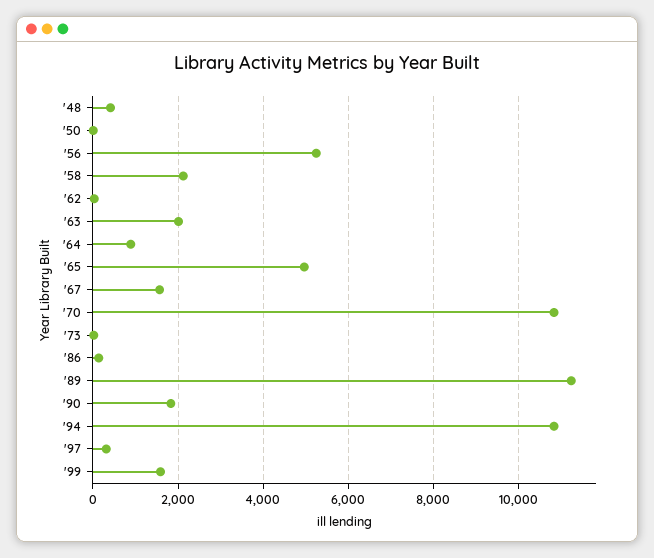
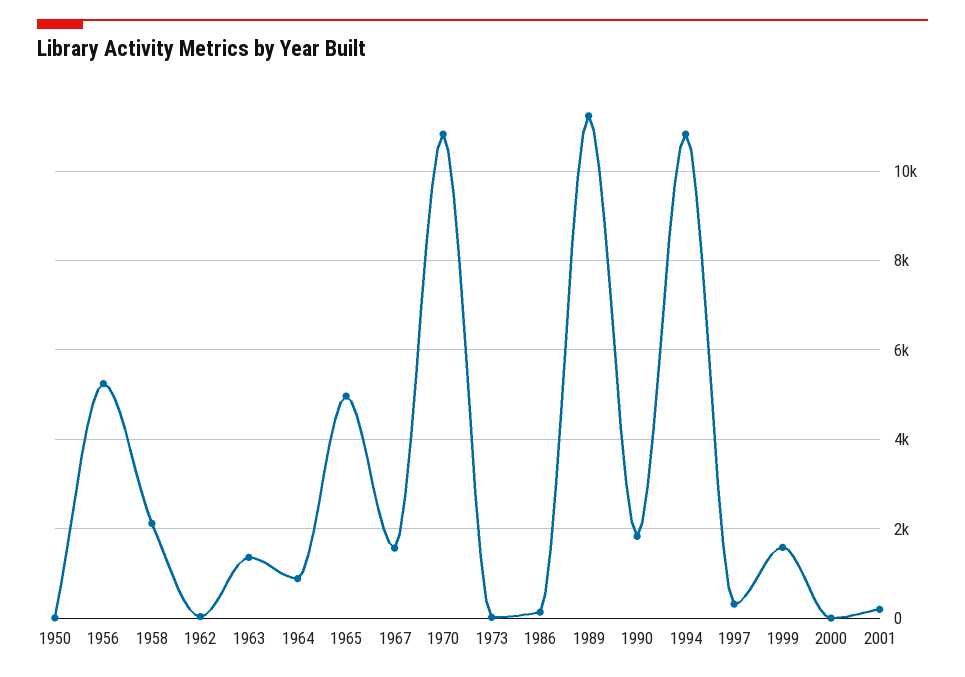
'48: 400 -> none
'63: 2000 -> 1400
2000: none -> 0
2001: none -> 200

